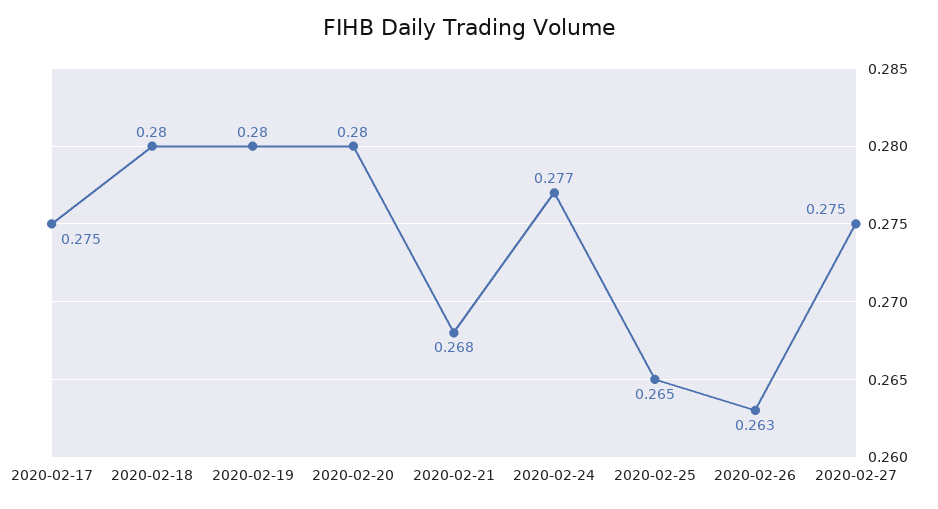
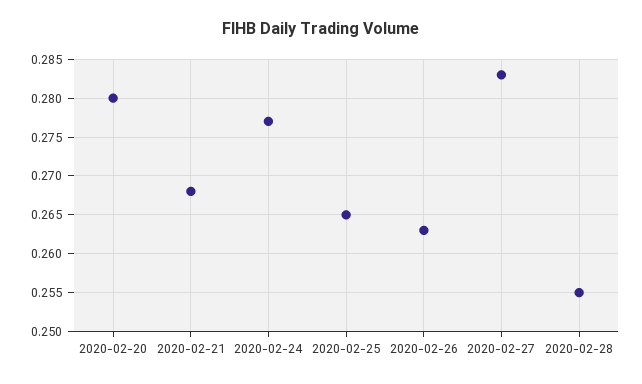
2020-02-17: 0.275 -> none
2020-02-18: 0.28 -> none
2020-02-19: 0.28 -> none
2020-02-27: 0.275 -> 0.283
2020-02-28: none -> 0.255

